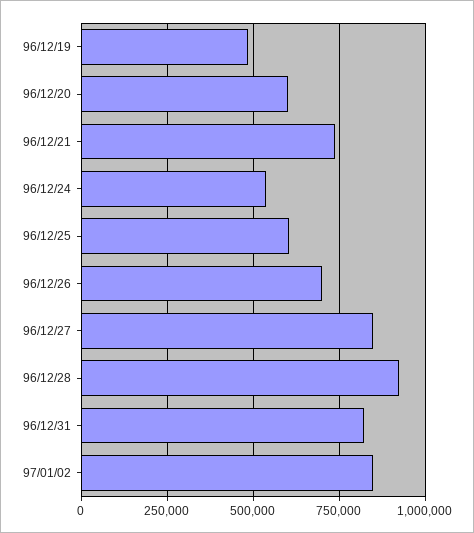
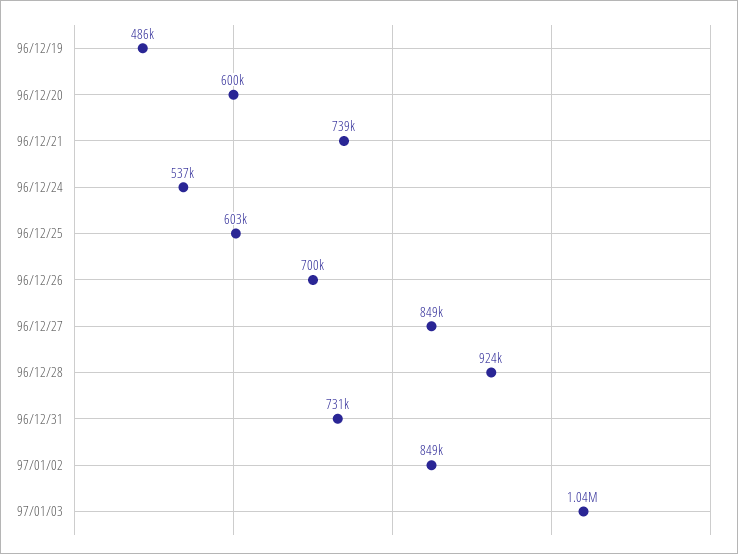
96/12/31: 825000 -> 731000
97/01/03: none -> 1040000

